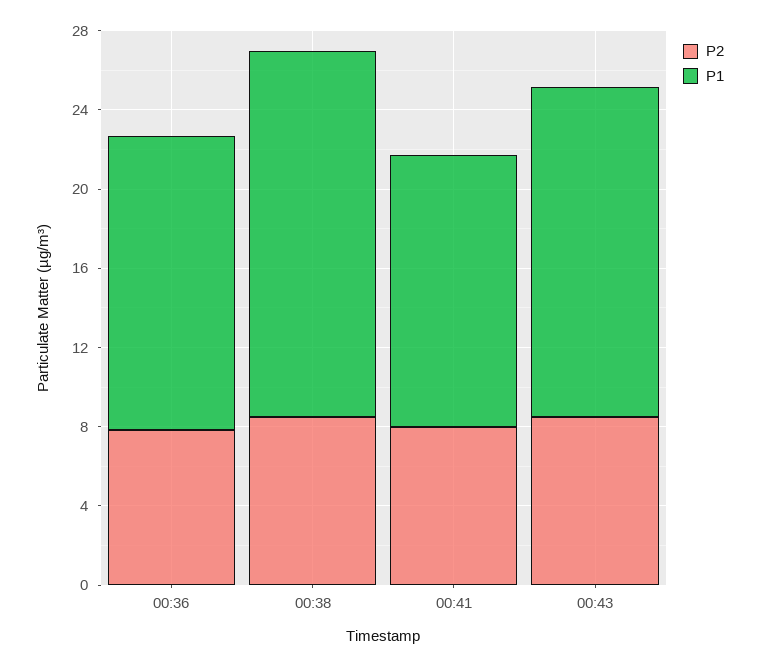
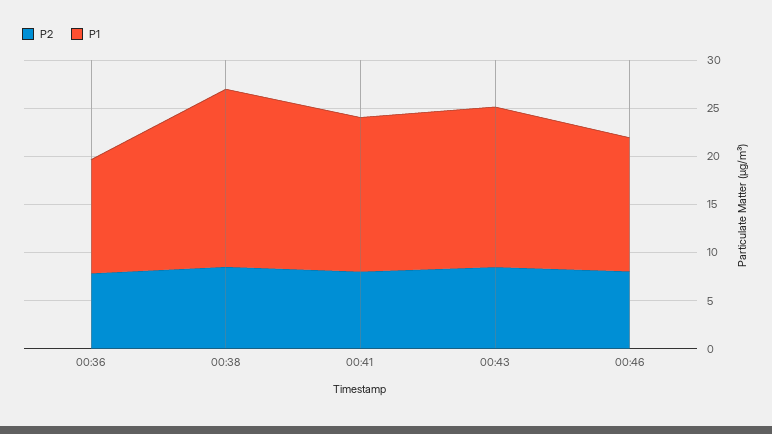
P1, 00:36: 15 -> 12
P1, 00:41: 14 -> 16
P2, 00:46: none -> 8
P1, 00:46: none -> 14

